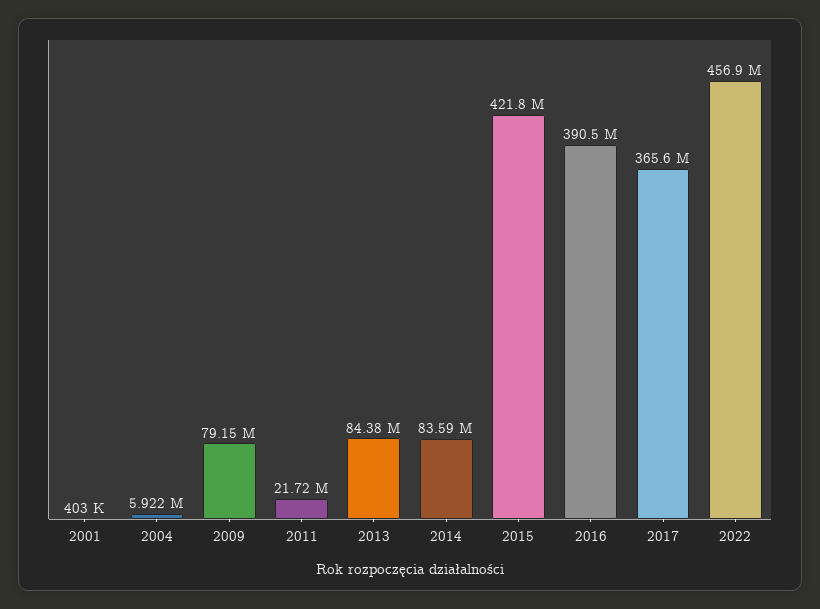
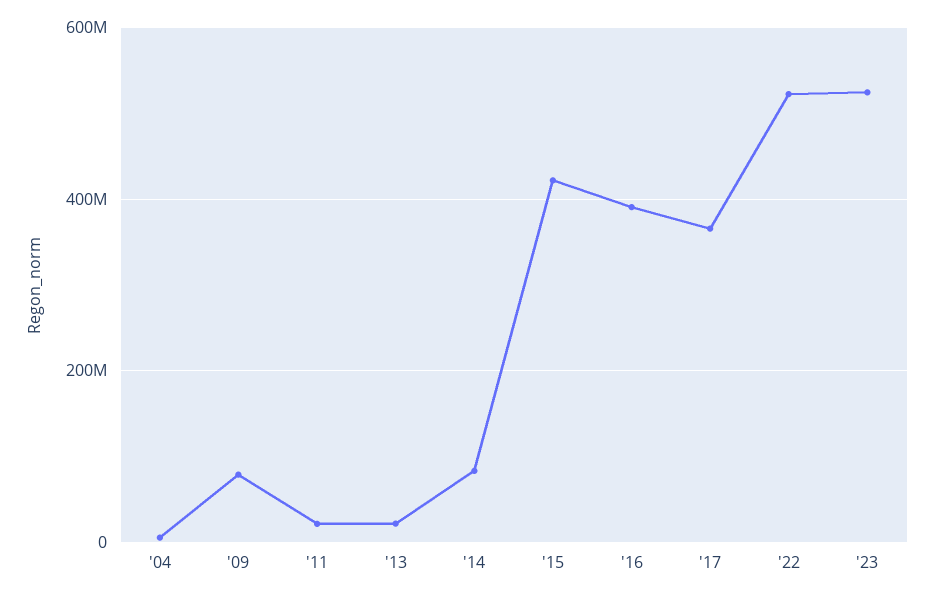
2001: 403000 -> none
2013: 84380000 -> 20000000
2022: 456900000 -> 520000000
'23: none -> 520000000

